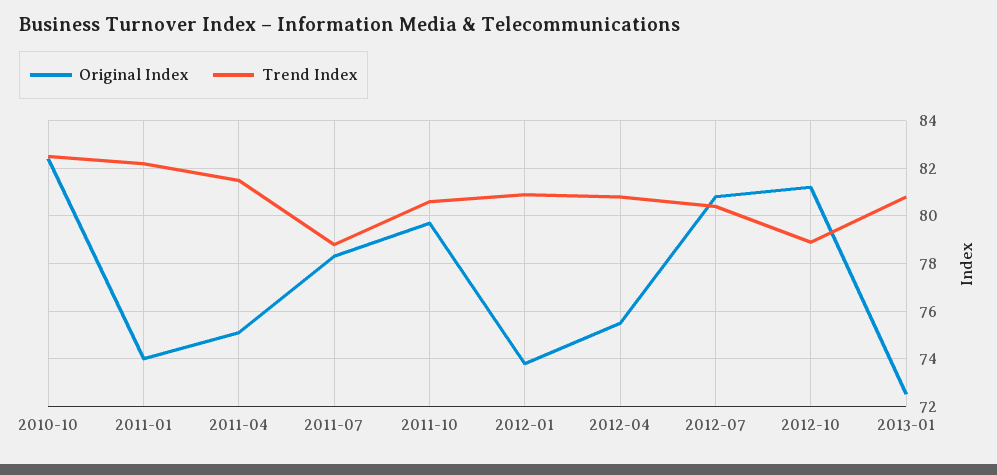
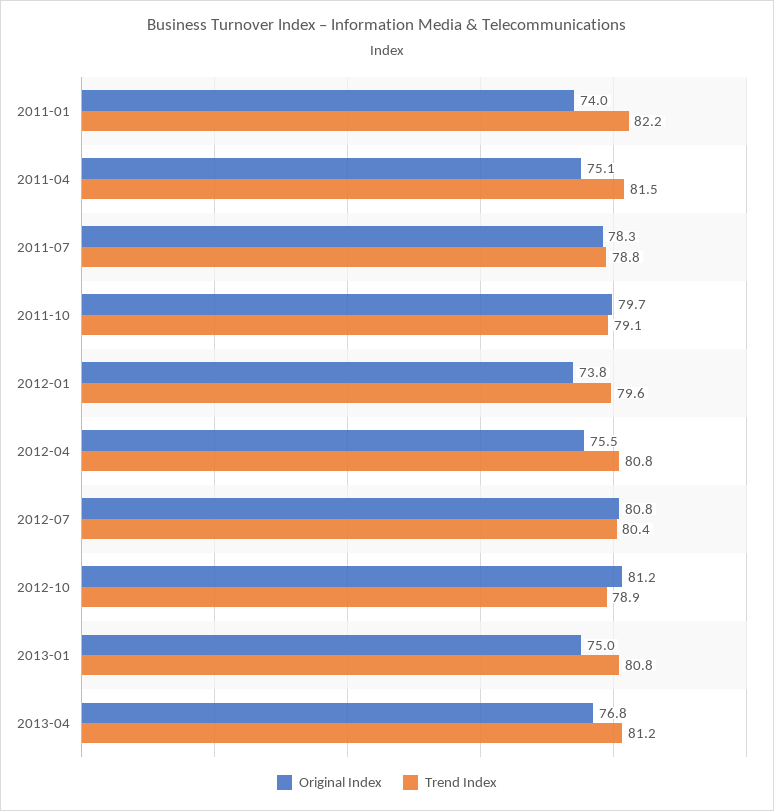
Original Index, 2010-10: 82.5 -> none
Trend Index, 2010-10: 82.5 -> none
Trend Index, 2011-10: 80.5 -> 79.1
Trend Index, 2012-01: 81 -> 79.6
Original Index, 2013-01: 72.5 -> 75
Original Index, 2013-04: none -> 76.8
Trend Index, 2013-04: none -> 81.2

